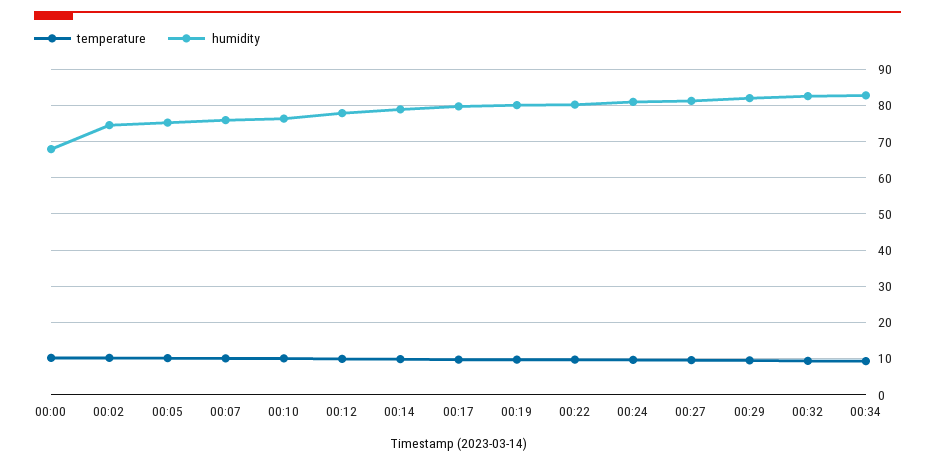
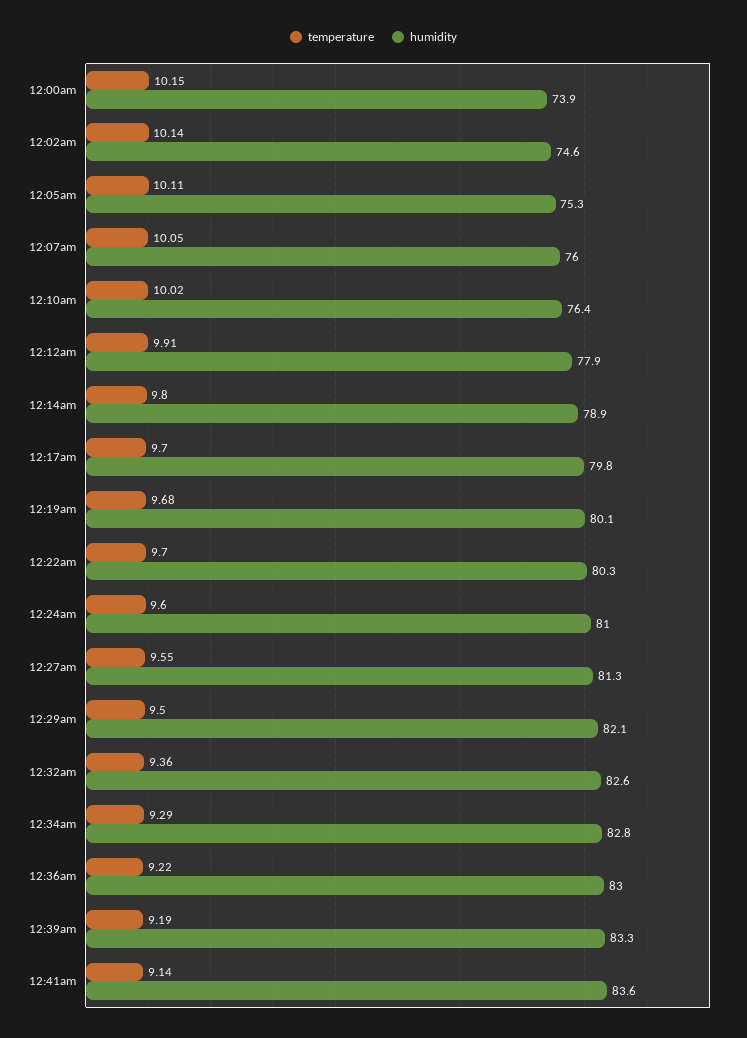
humidity, 00:00: 68 -> 73.9
temperature, 12:36am: none -> 9.22
humidity, 12:36am: none -> 83
temperature, 12:39am: none -> 9.19
humidity, 12:39am: none -> 83.3
temperature, 12:41am: none -> 9.14
humidity, 12:41am: none -> 83.6

